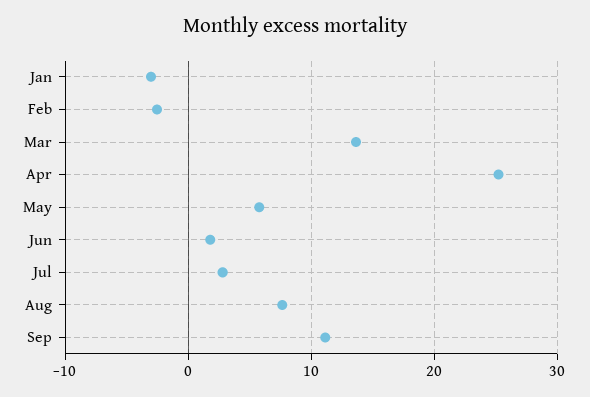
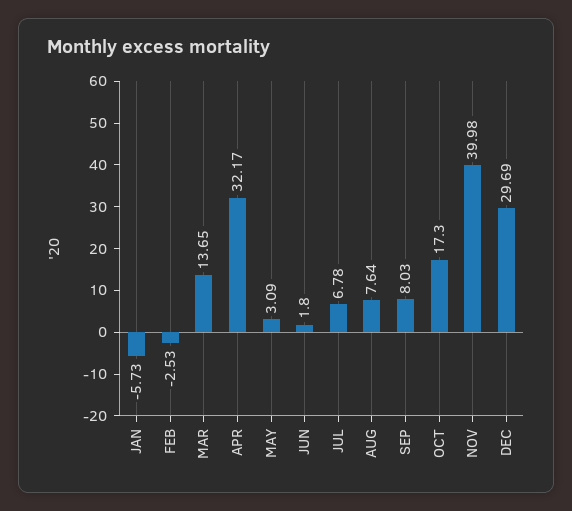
Jan: -3 -> -5.73
Apr: 25 -> 32.17
May: 6 -> 3.09
Jul: 3 -> 6.78
Sep: 11 -> 8.03
OCT: none -> 17.3
NOV: none -> 39.98
DEC: none -> 29.69

